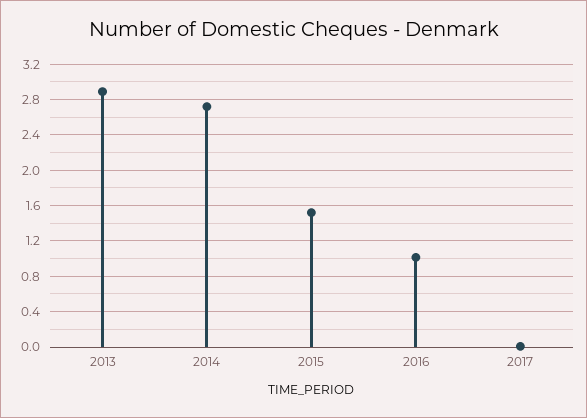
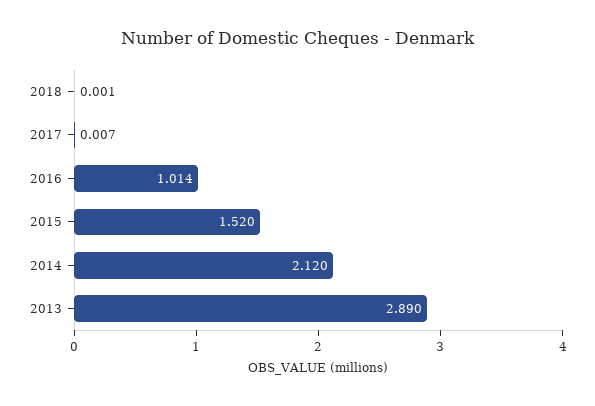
2014: 2.7 -> 2.12
2018: none -> 0.001

